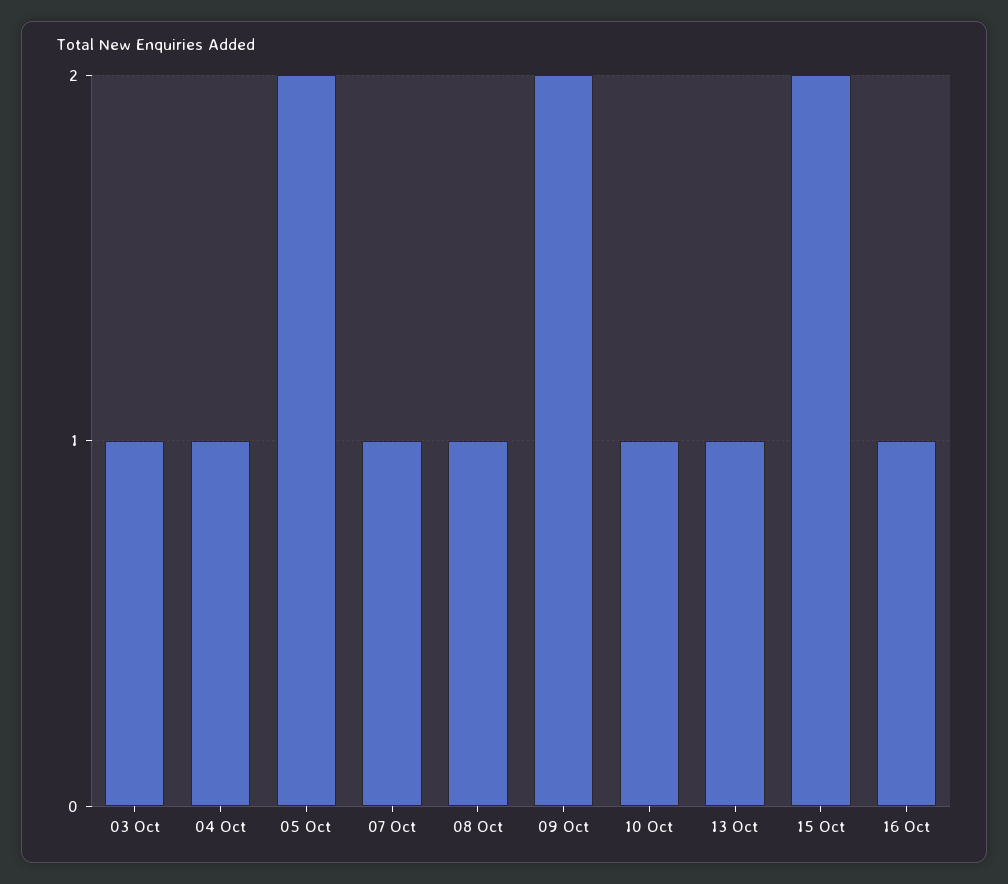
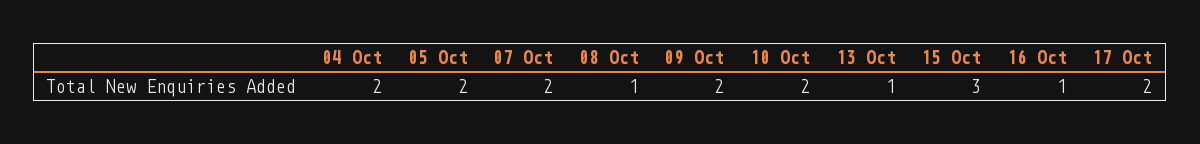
03 Oct: 1 -> none
04 Oct: 1 -> 2
07 Oct: 1 -> 2
10 Oct: 1 -> 2
15 Oct: 2 -> 3
17 Oct: none -> 2

